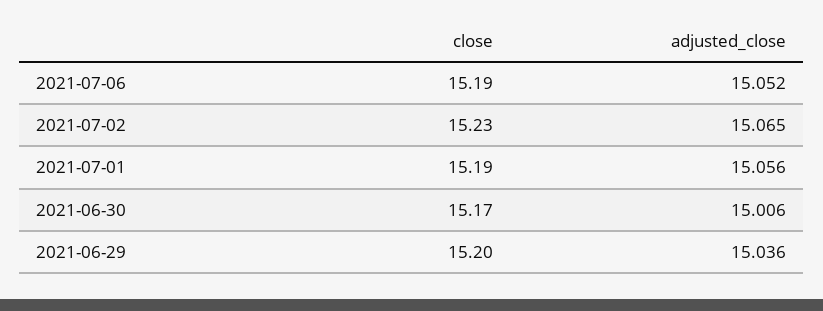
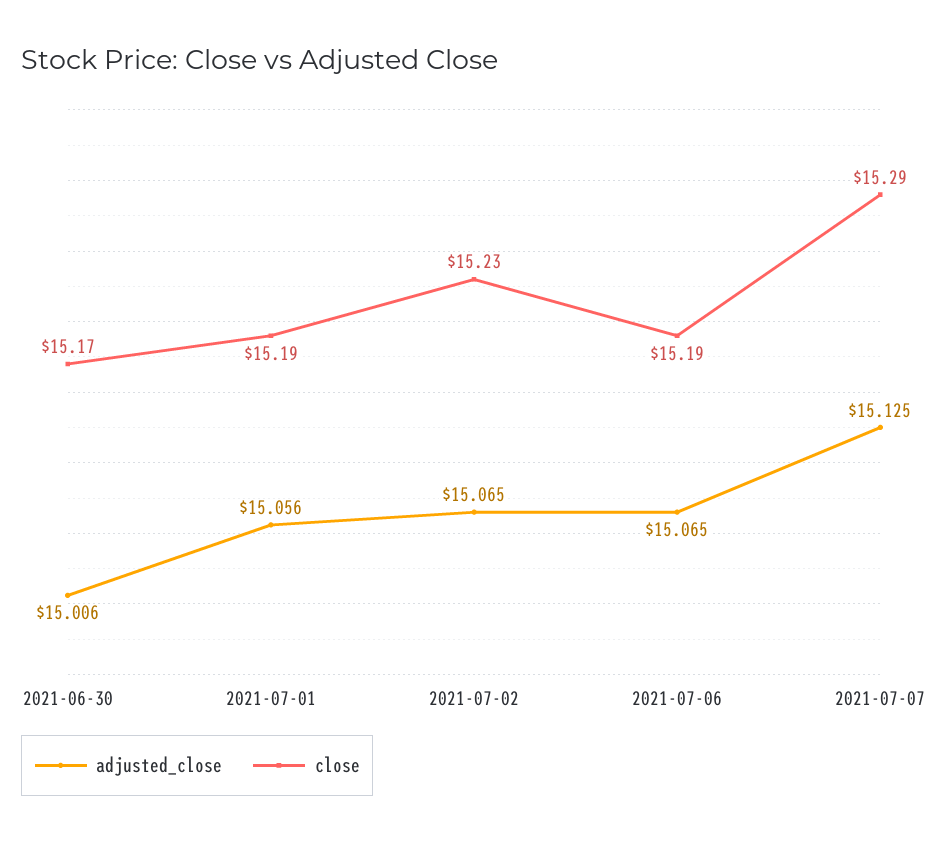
adjusted_close, 2021-07-06: 15.052 -> 15.065
close, 2021-06-29: 15.2 -> none
adjusted_close, 2021-06-29: 15.036 -> none
adjusted_close, 2021-07-07: none -> 15.125
close, 2021-07-07: none -> 15.29

